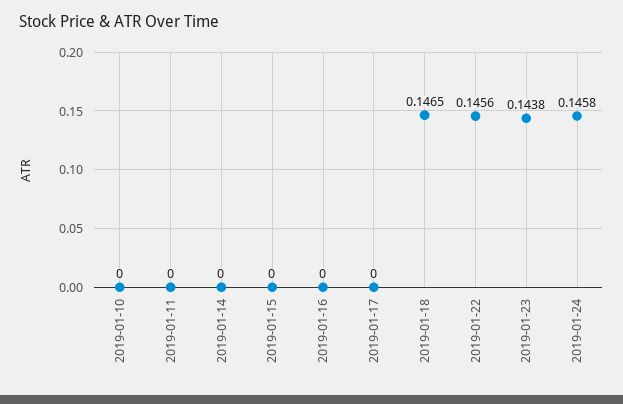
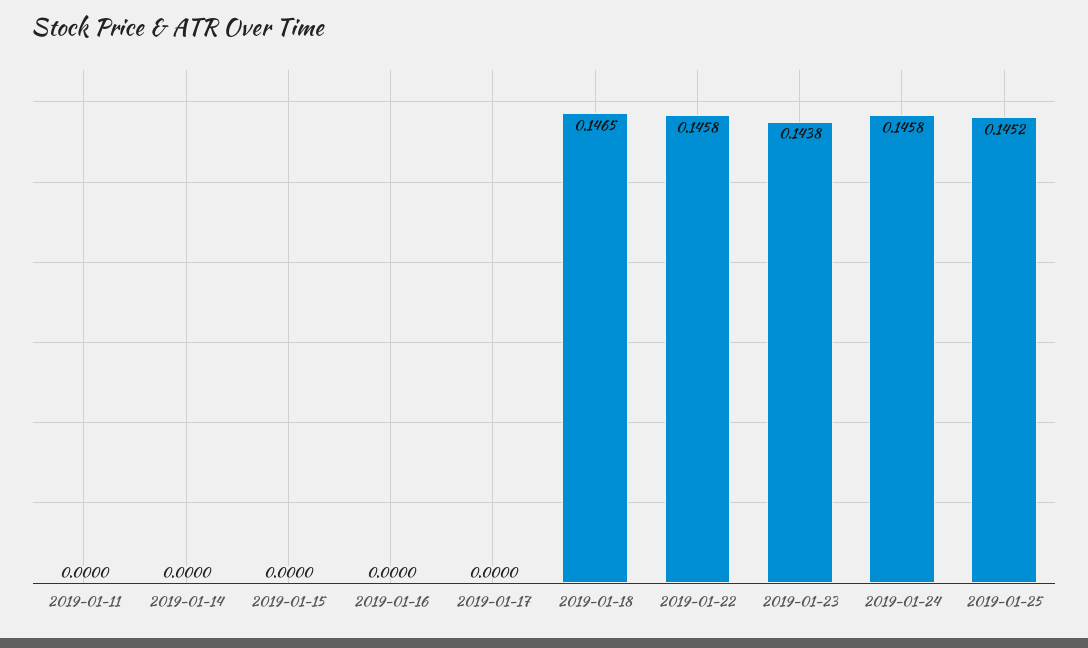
2019-01-10: 0 -> none
2019-01-22: 0.1456 -> 0.1458
2019-01-25: none -> 0.1452

